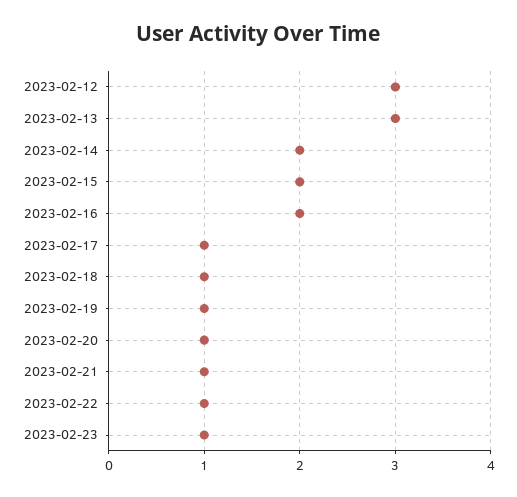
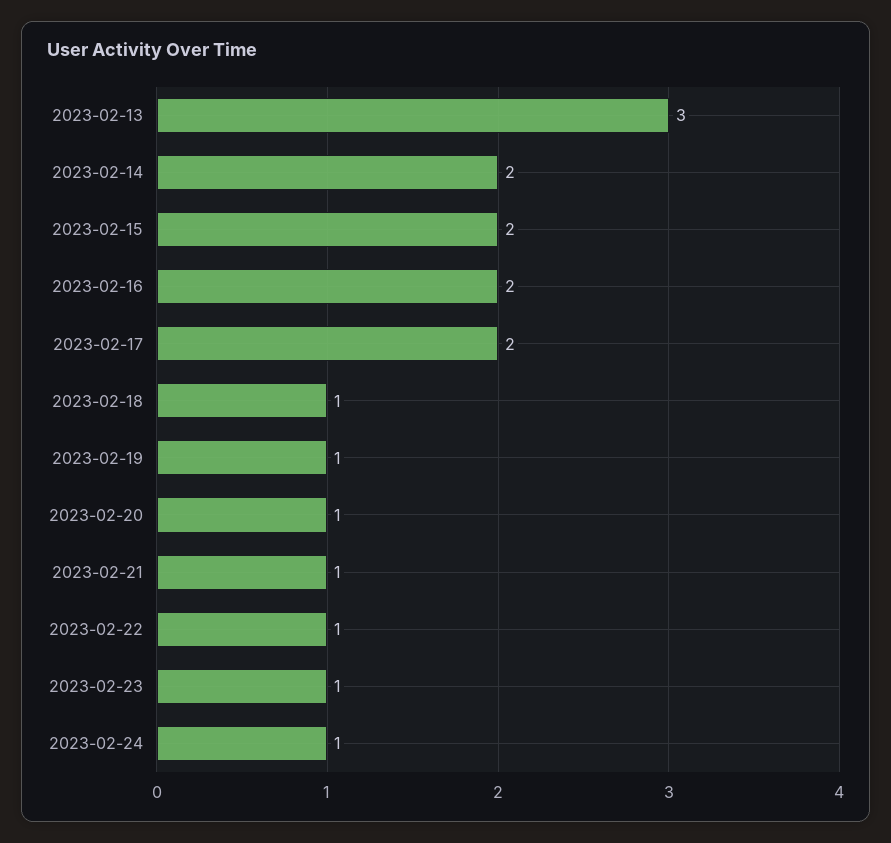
2023-02-12: 3 -> none
2023-02-17: 1 -> 2
2023-02-24: none -> 1

